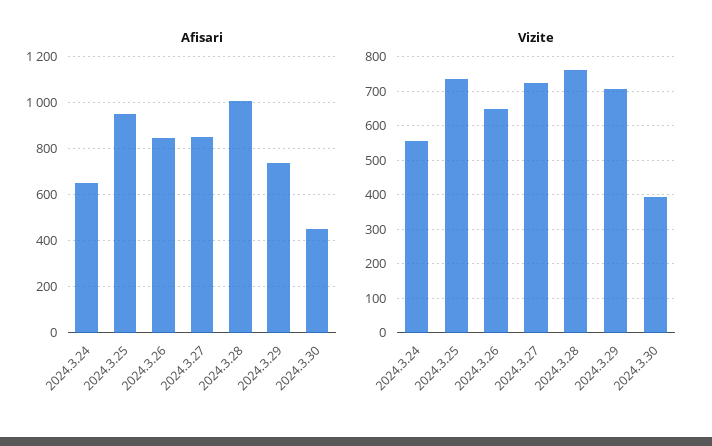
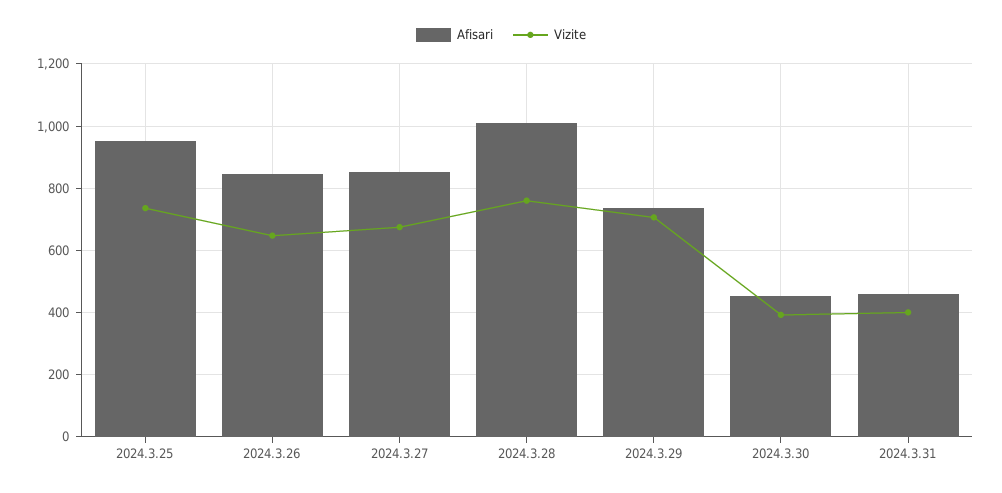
Afisari, 2024.3.24: 650 -> none
Vizite, 2024.3.24: 560 -> none
Vizite, 2024.3.27: 720 -> 680
Afisari, 2024.3.31: none -> 460
Vizite, 2024.3.31: none -> 400

